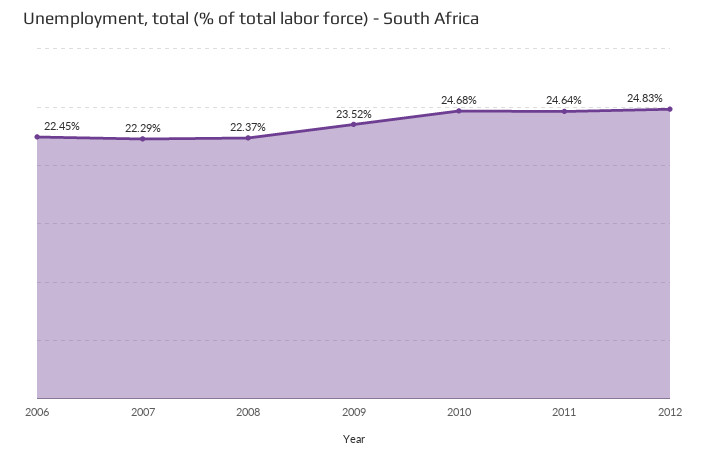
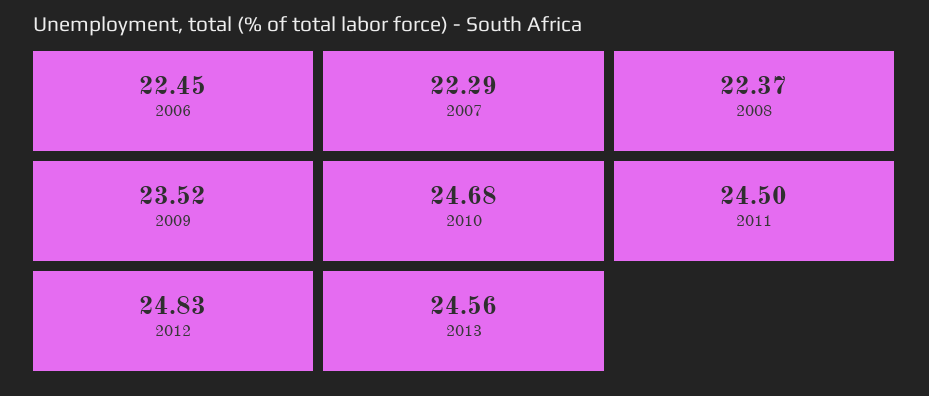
2011: 24.64 -> 24.5
2013: none -> 24.56

